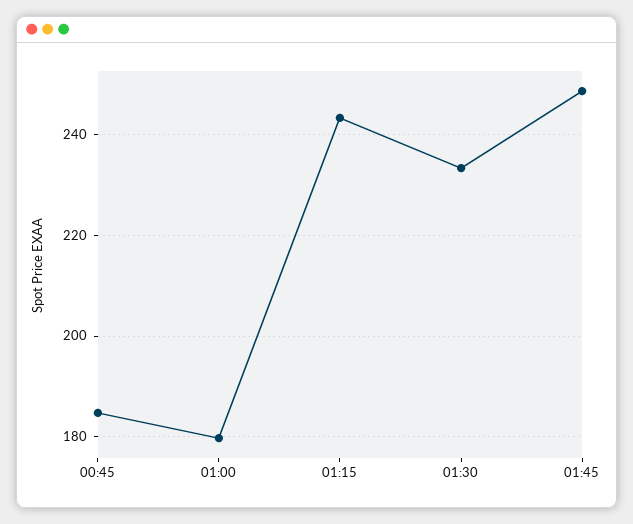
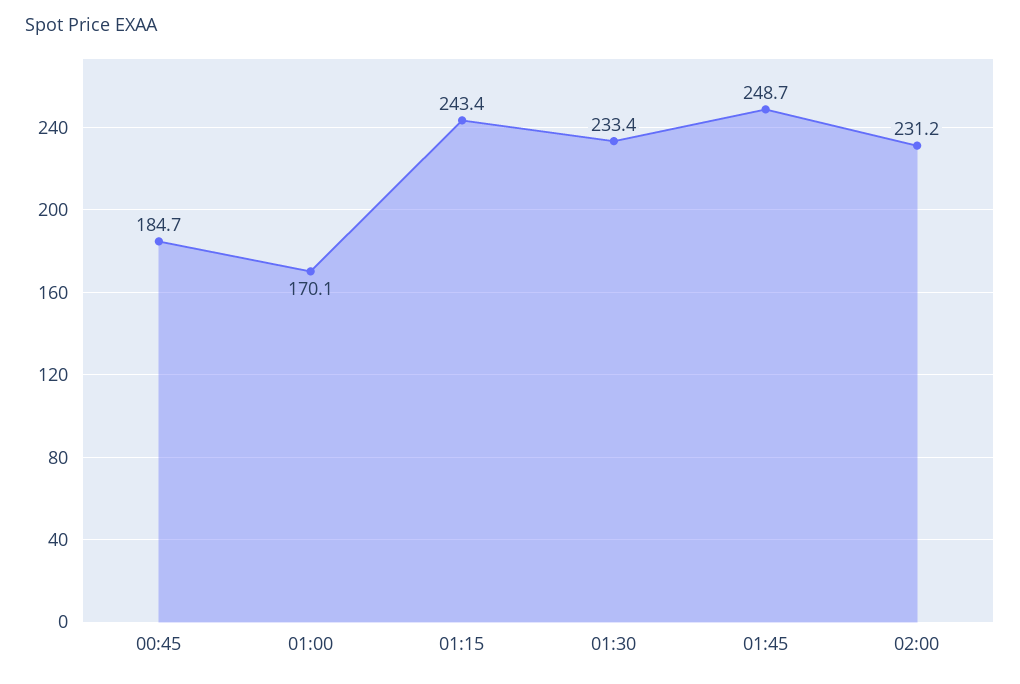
01:00: 180 -> 170.1
02:00: none -> 231.2

